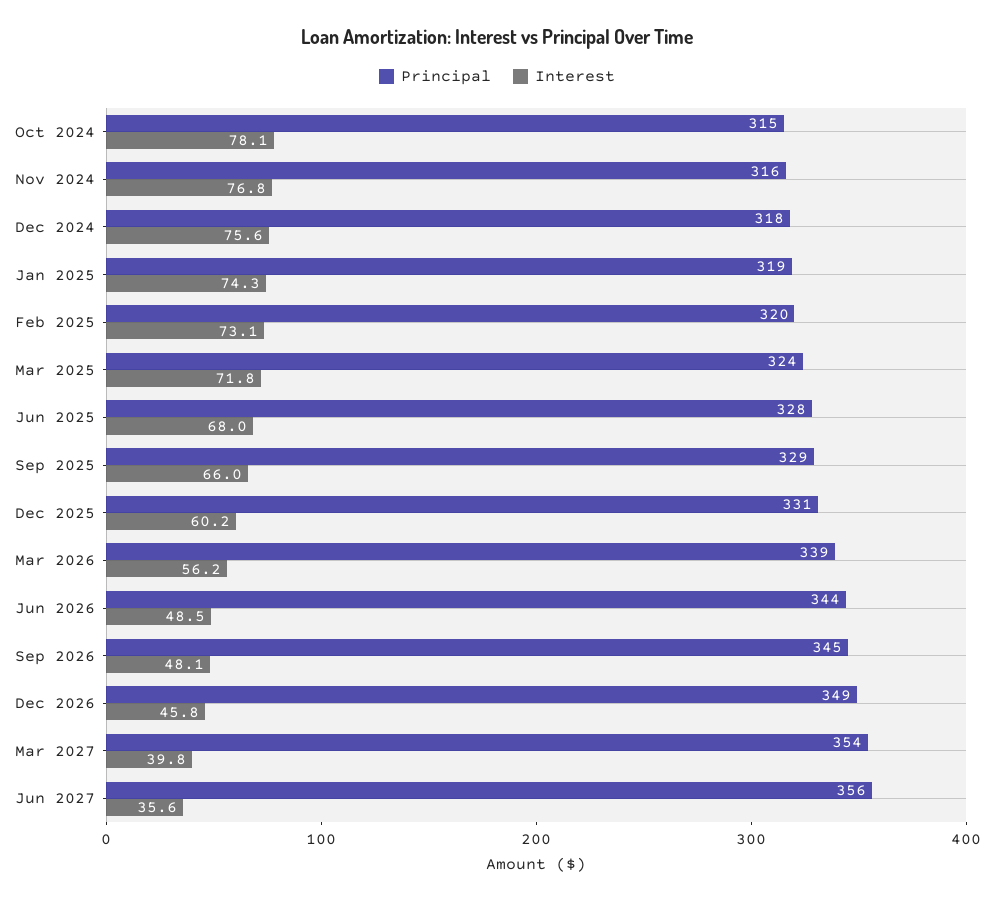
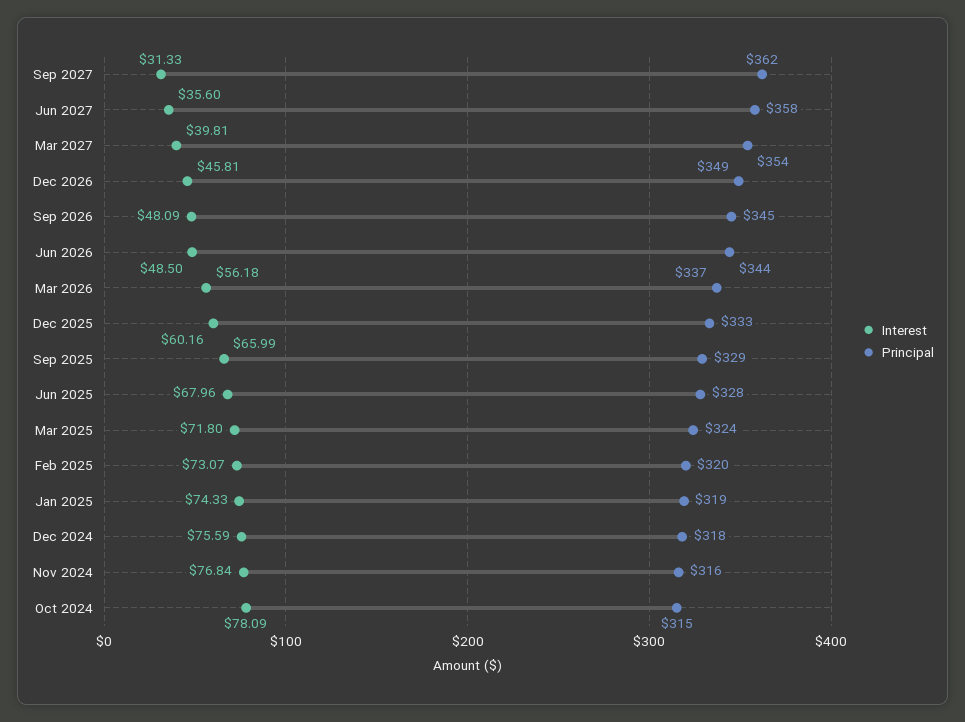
Principal, Dec 2025: 331 -> 333
Principal, Mar 2026: 339 -> 337
Principal, Jun 2027: 356 -> 358
Interest, Sep 2027: none -> 31.33
Principal, Sep 2027: none -> 362

